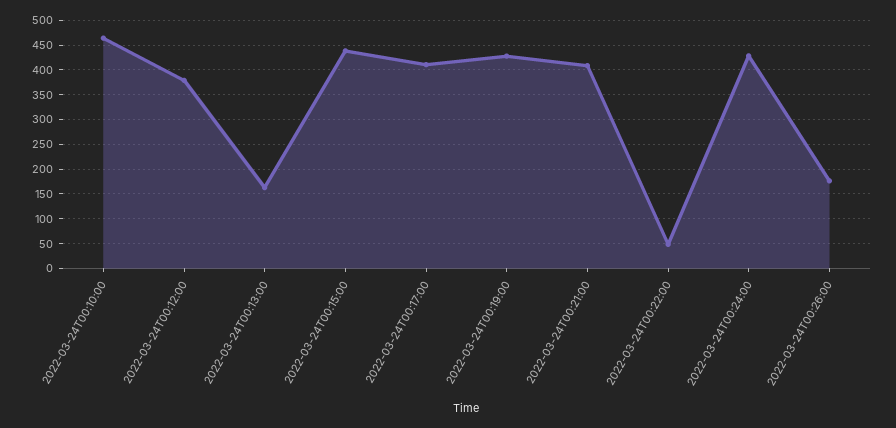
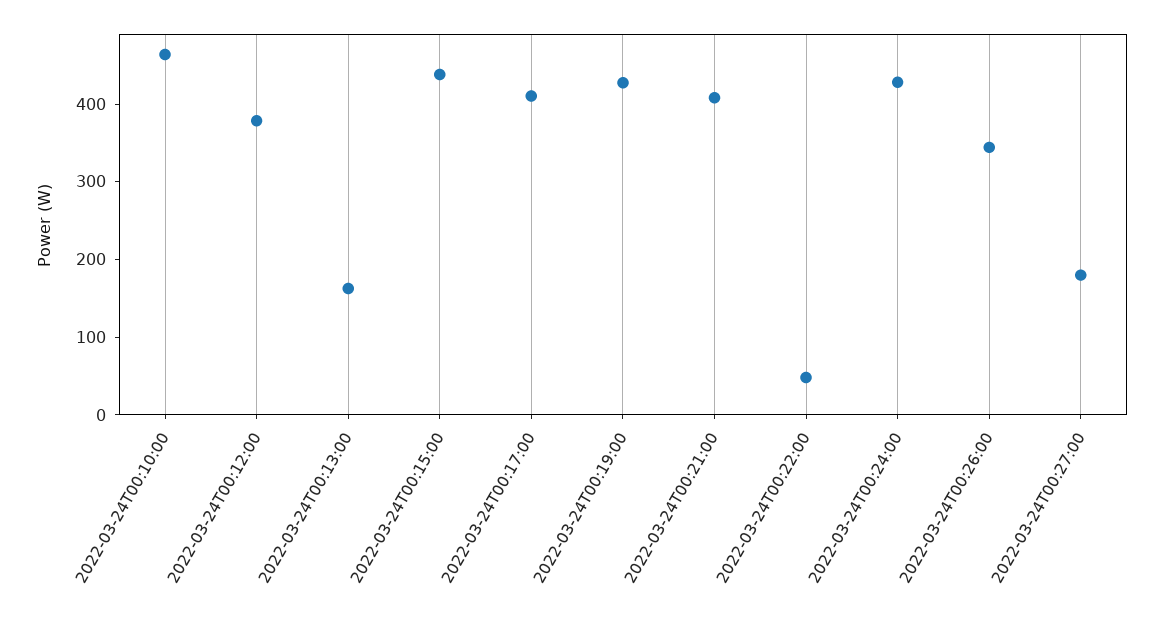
2022-03-24T00:26:00: 175 -> 340
2022-03-24T00:27:00: none -> 180

